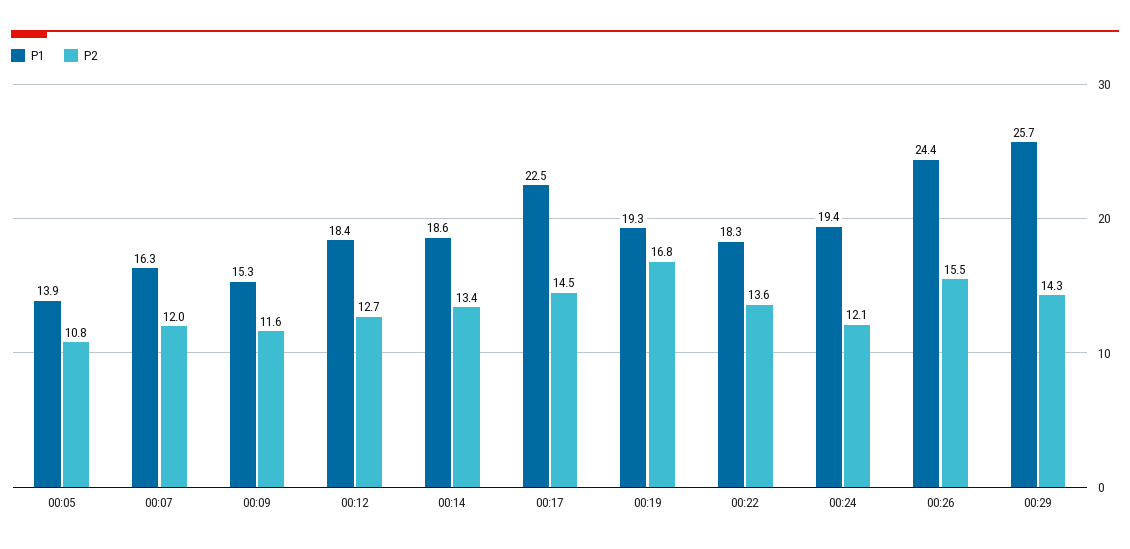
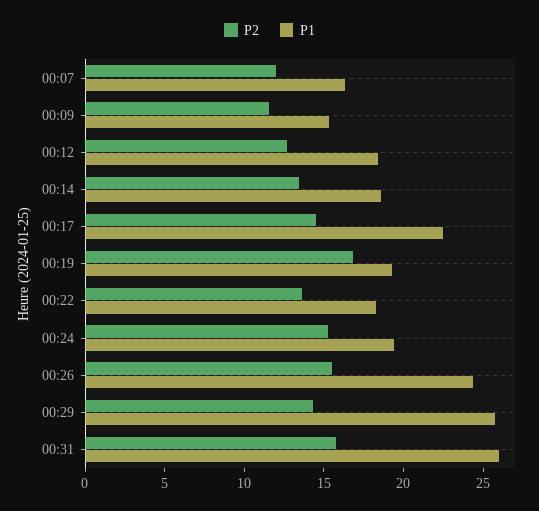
P1, 00:05: 13.9 -> none
P2, 00:05: 10.8 -> none
P2, 00:24: 12.1 -> 15
P2, 00:31: none -> 16
P1, 00:31: none -> 26

